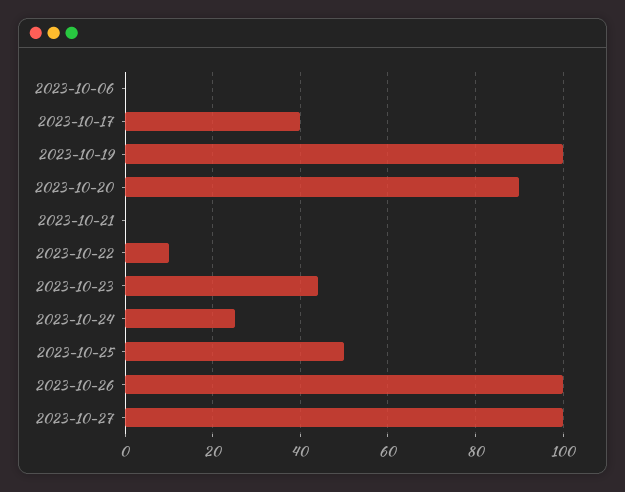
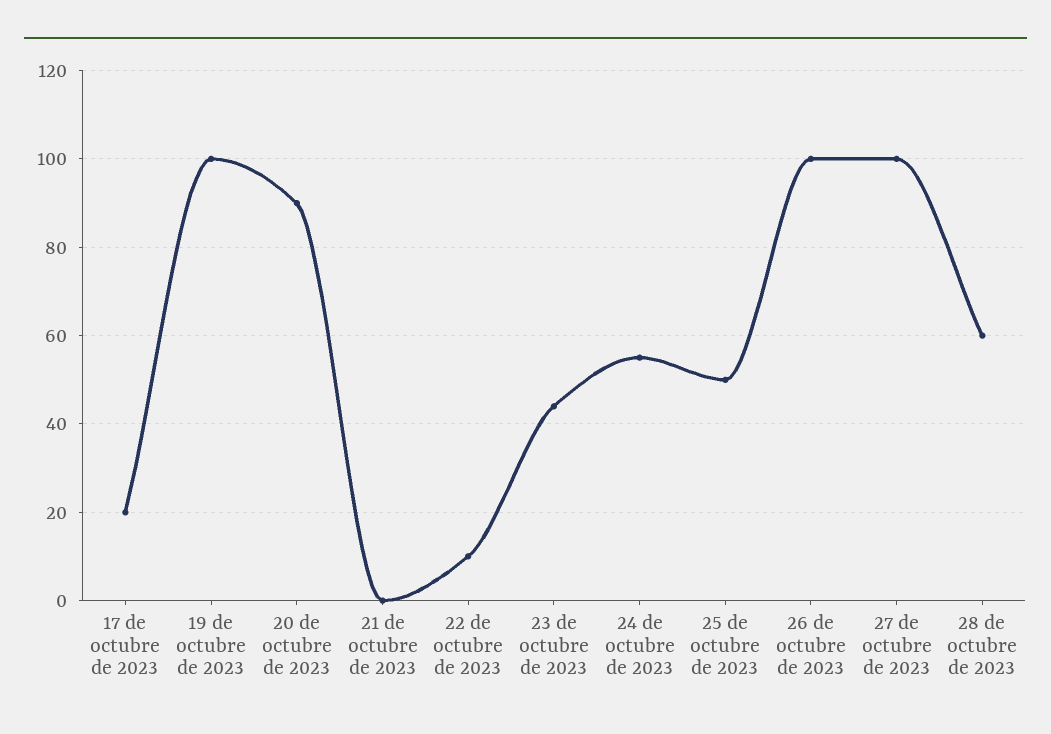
2023-10-06: 0 -> none
2023-10-17: 40 -> 20
2023-10-24: 25 -> 55
28 de octubre de 2023: none -> 60

